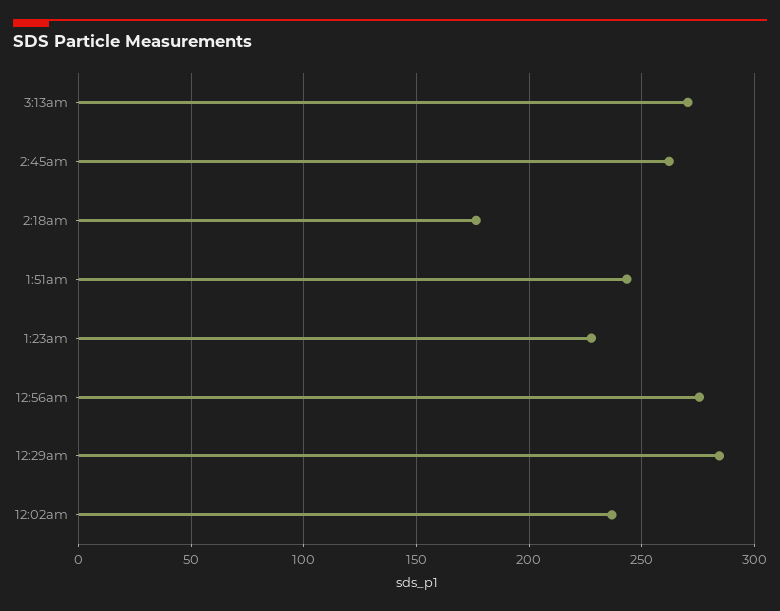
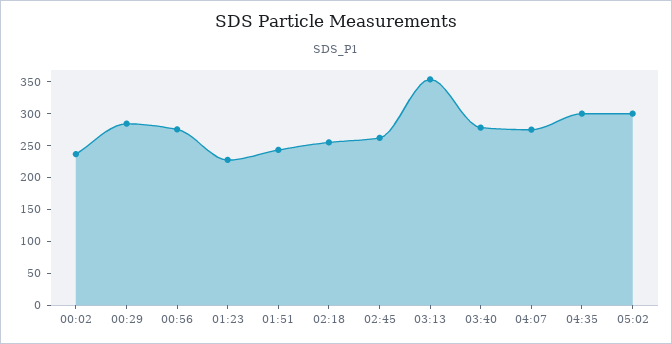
3:13am: 270 -> 350
2:18am: 175 -> 250
03:40: none -> 275
04:07: none -> 275
04:35: none -> 300
05:02: none -> 300

